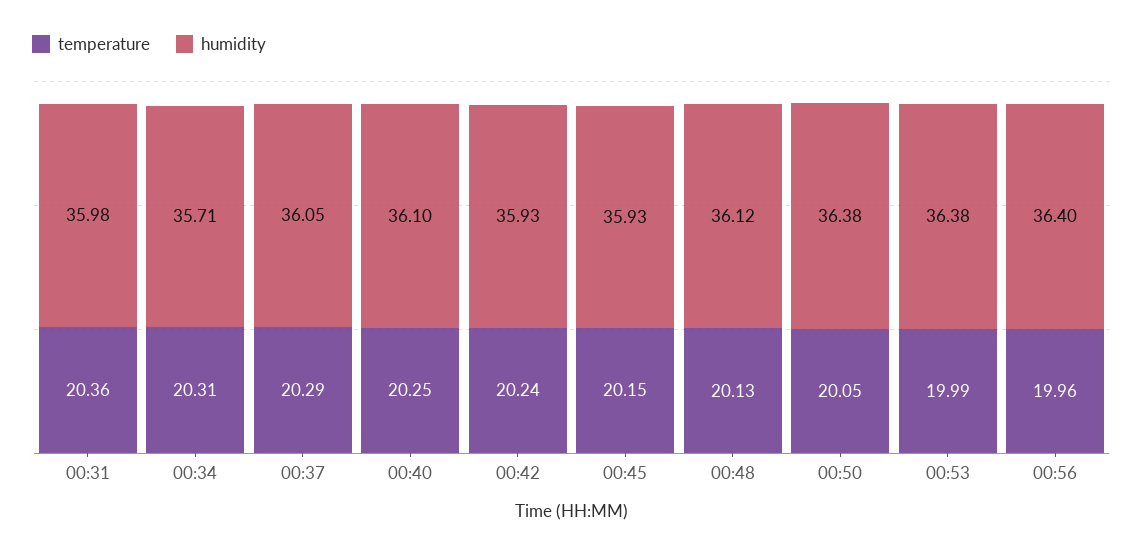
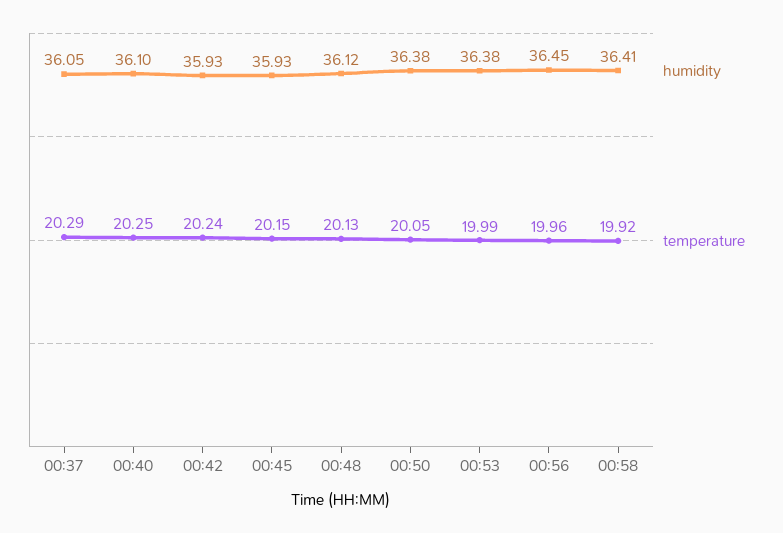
temperature, 00:31: 20.36 -> none
humidity, 00:31: 35.98 -> none
temperature, 00:34: 20.31 -> none
humidity, 00:34: 35.71 -> none
humidity, 00:56: 36.4 -> 36.45
humidity, 00:58: none -> 36.41
temperature, 00:58: none -> 19.92

